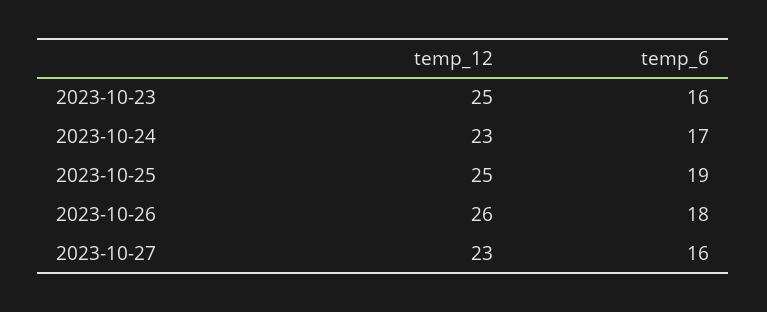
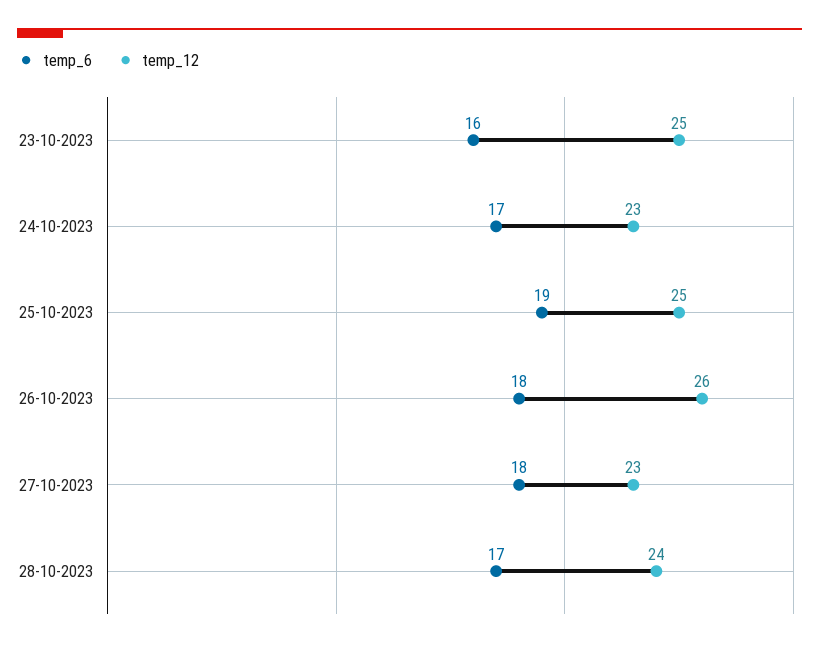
temp_6, 2023-10-27: 16 -> 18
temp_6, 28-10-2023: none -> 17
temp_12, 28-10-2023: none -> 24

